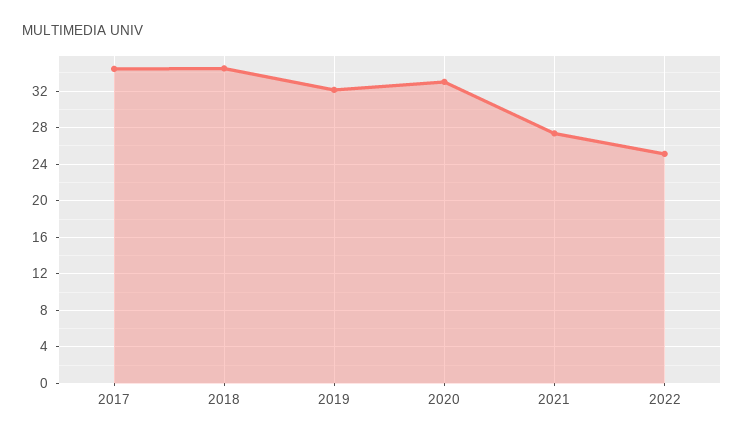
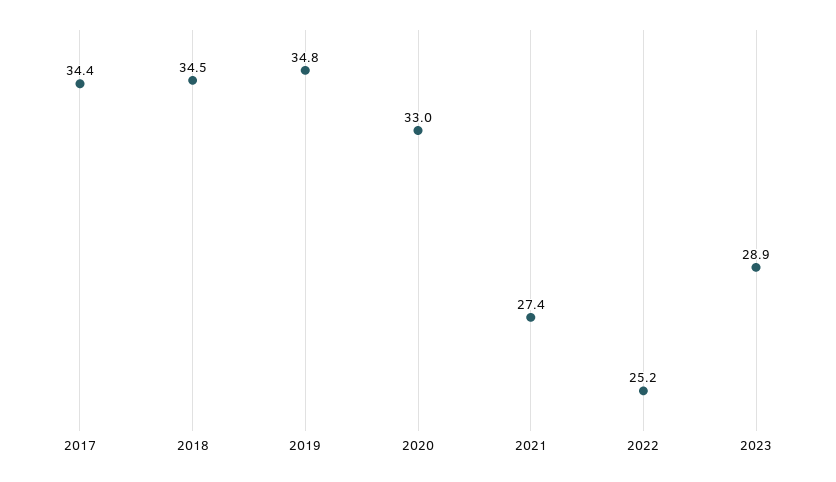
2019: 32 -> 34.8
2023: none -> 28.9

